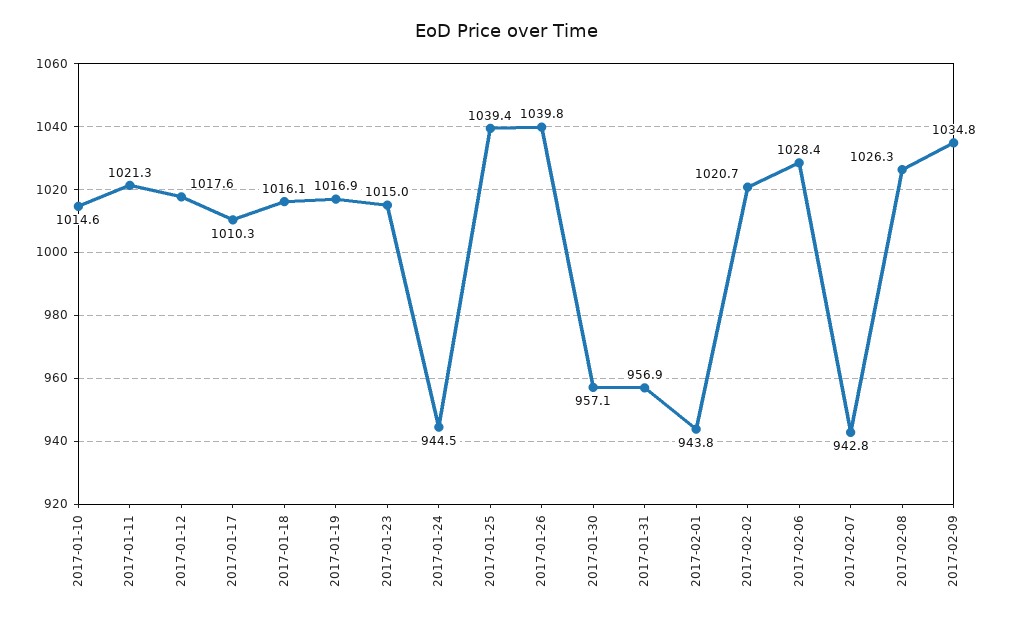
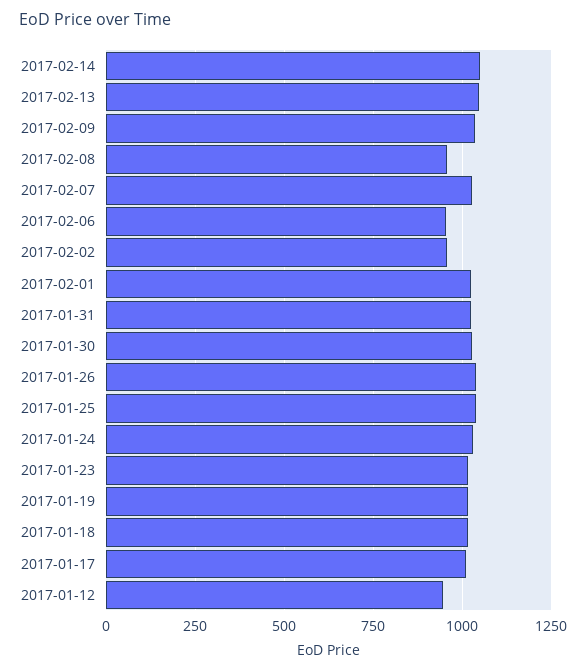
2017-01-10: 1014.6 -> none
2017-01-11: 1021.3 -> none
2017-01-12: 1017.6 -> 950
2017-01-24: 944.5 -> 1025
2017-01-30: 957.1 -> 1025
2017-01-31: 956.9 -> 1025
2017-02-01: 943.8 -> 1025
2017-02-02: 1020.7 -> 950
2017-02-06: 1028.4 -> 950
2017-02-07: 942.8 -> 1025
2017-02-08: 1026.3 -> 950
2017-02-14: none -> 1050
2017-02-13: none -> 1050

